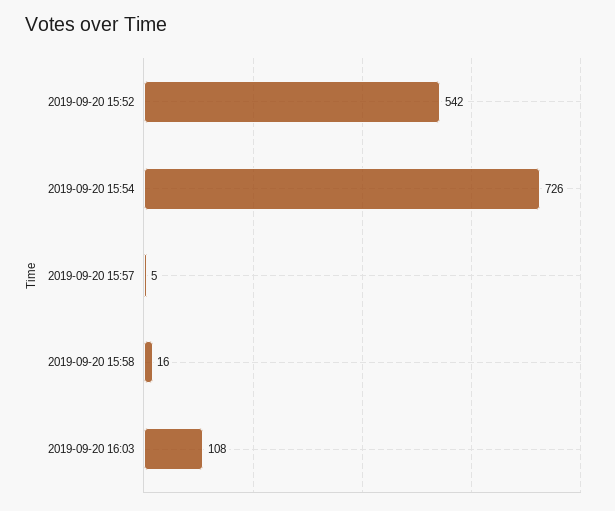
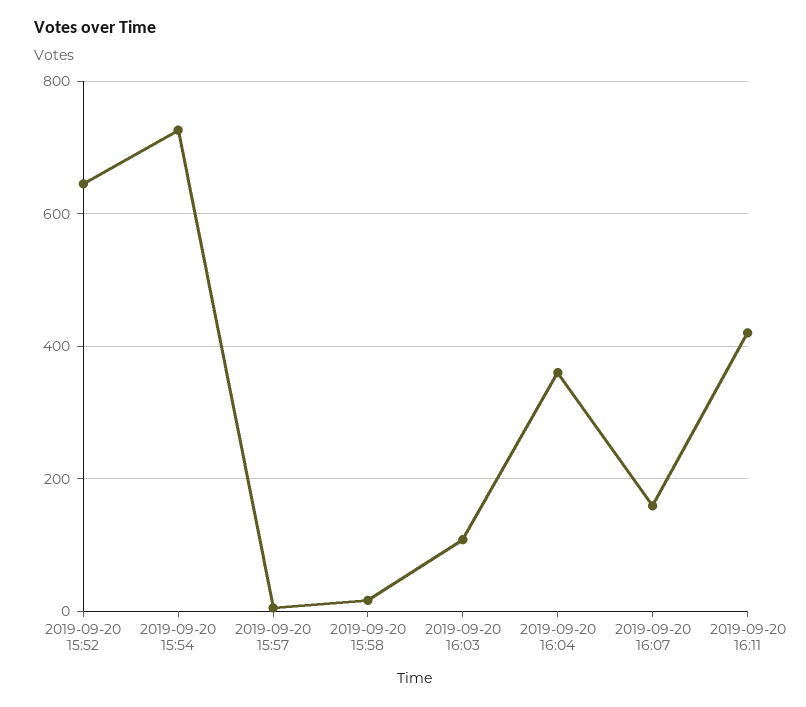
2019-09-20 15:52: 542 -> 640
2019-09-20 16:04: none -> 360
2019-09-20 16:07: none -> 160
2019-09-20 16:11: none -> 420

